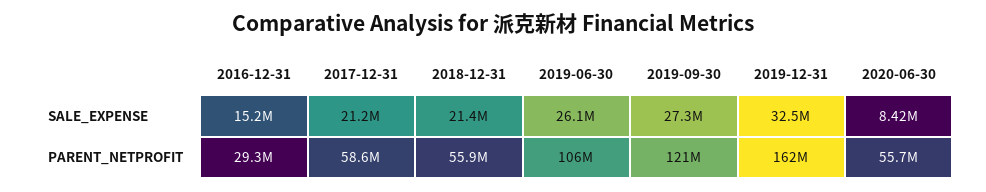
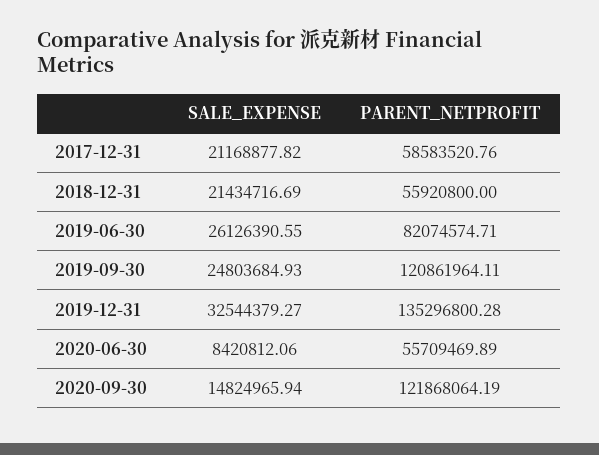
2016-12-31, SALE_EXPENSE: 15200000 -> none
2019-09-30, SALE_EXPENSE: 27300000 -> 24803684.93
2016-12-31, PARENT_NETPROFIT: 29300000 -> none
2019-06-30, PARENT_NETPROFIT: 106000000 -> 82074574.71
2019-12-31, PARENT_NETPROFIT: 162000000 -> 135296800.28
2020-09-30, SALE_EXPENSE: none -> 14824965.94
2020-09-30, PARENT_NETPROFIT: none -> 121868064.19

